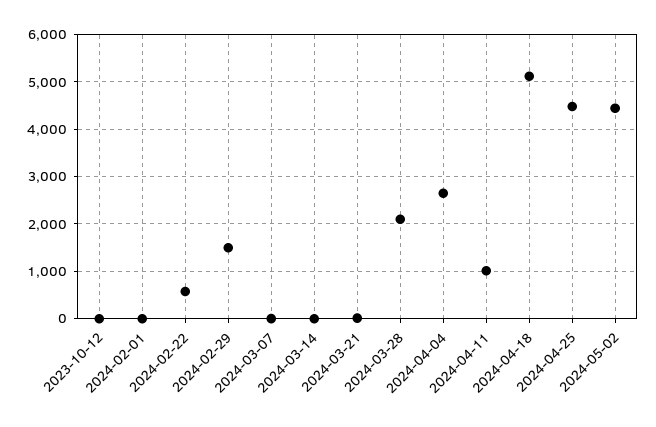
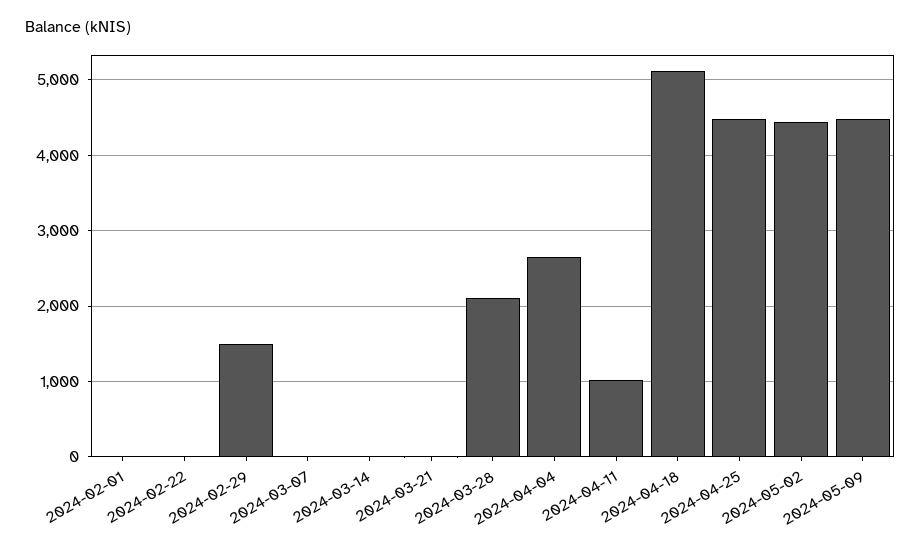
2023-10-12: 0 -> none
2024-02-22: 600 -> 0
2024-05-09: none -> 4500

